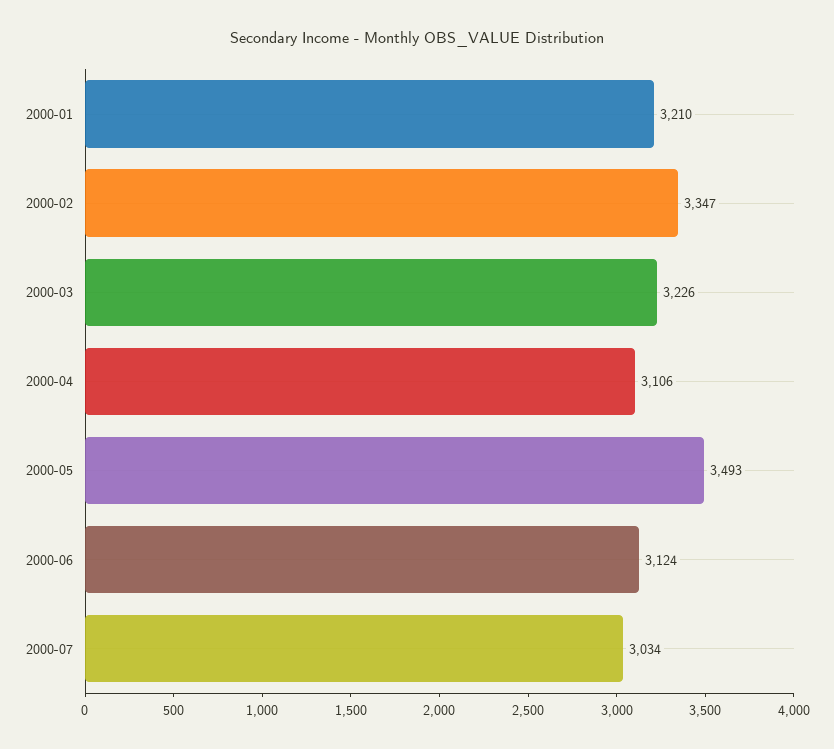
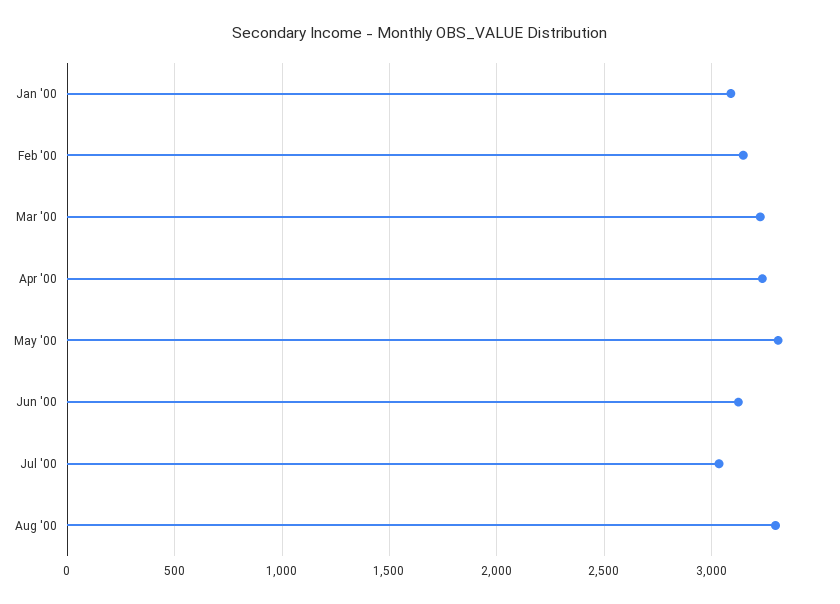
2000-01: 3210 -> 3100
2000-02: 3347 -> 3150
2000-04: 3106 -> 3250
2000-05: 3493 -> 3300
Aug '00: none -> 3300

